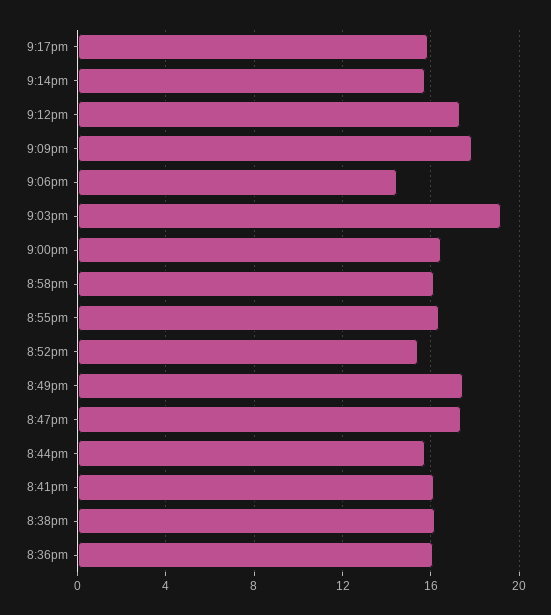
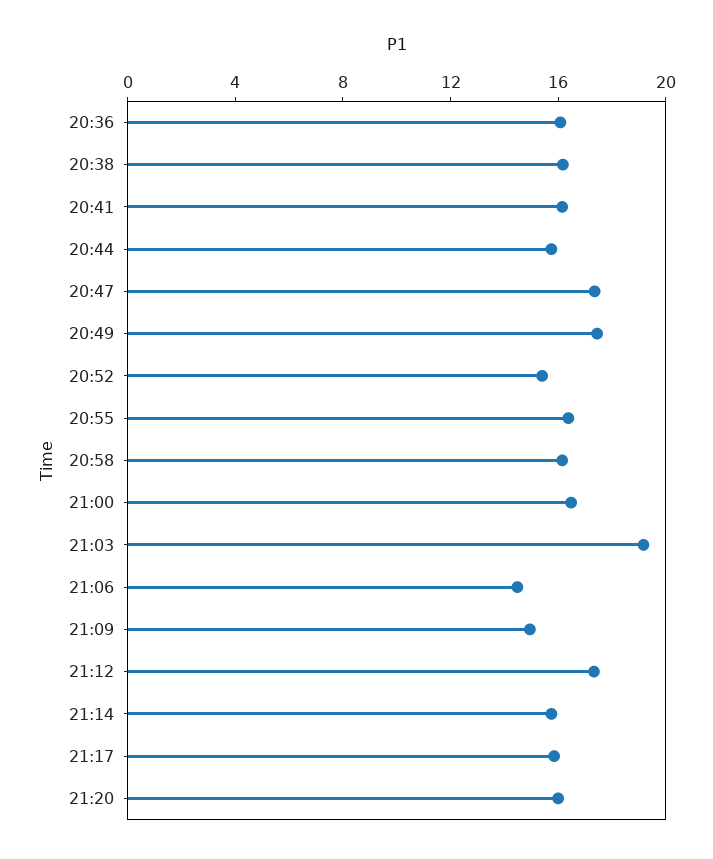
9:09pm: 18 -> 15
21:20: none -> 16

